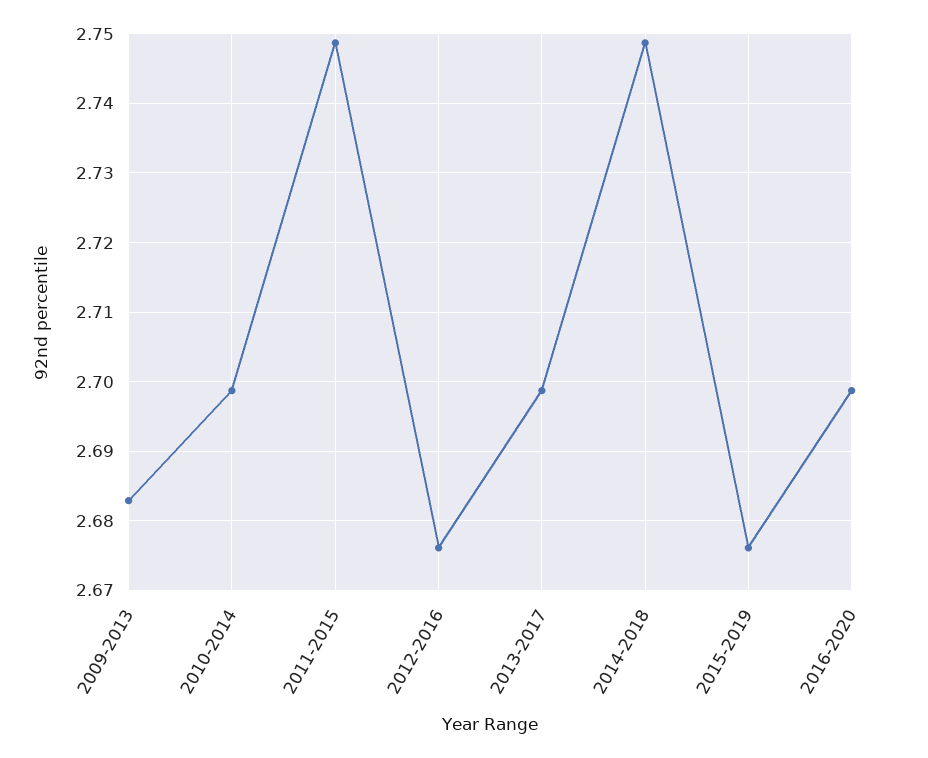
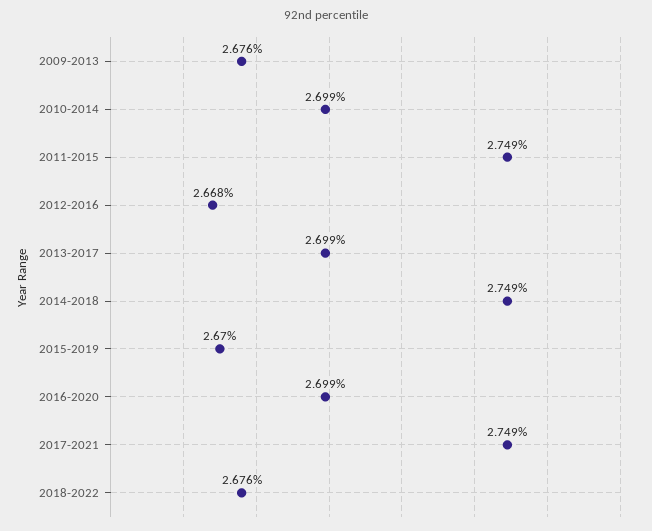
2009-2013: 2.683 -> 2.676
2012-2016: 2.676 -> 2.668
2015-2019: 2.676 -> 2.67
2017-2021: none -> 2.749
2018-2022: none -> 2.676

